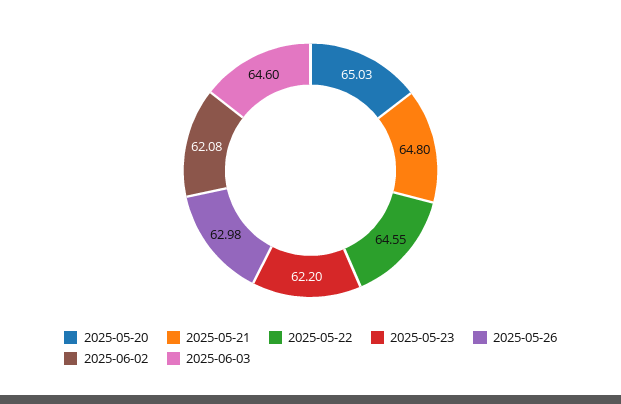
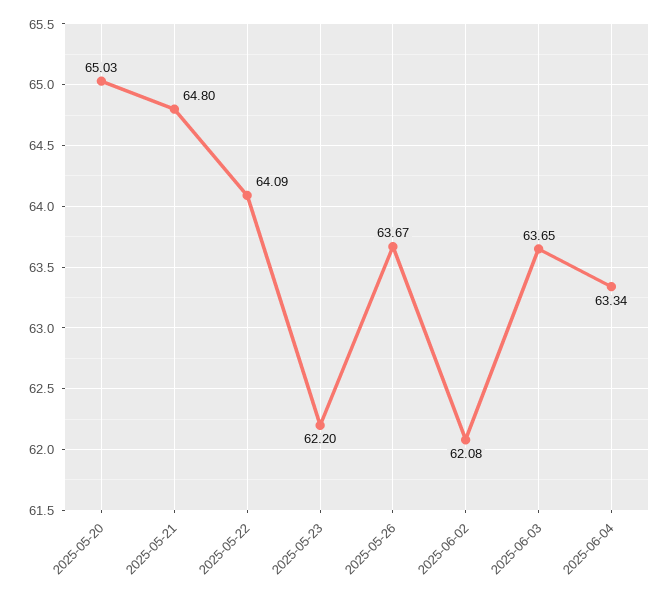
2025-05-22: 64.55 -> 64.09
2025-05-26: 62.98 -> 63.67
2025-06-03: 64.6 -> 63.65
2025-06-04: none -> 63.34

